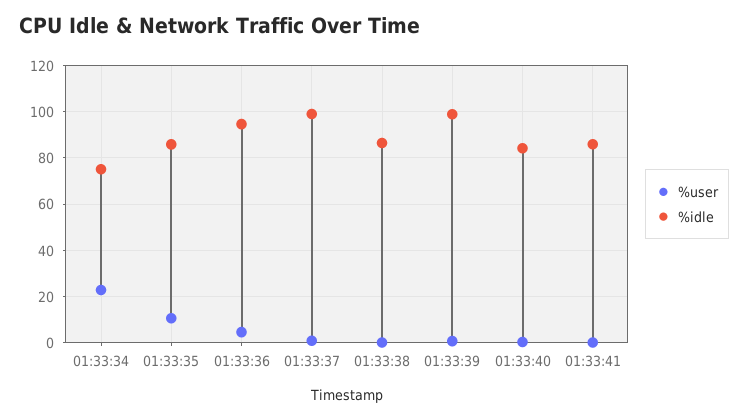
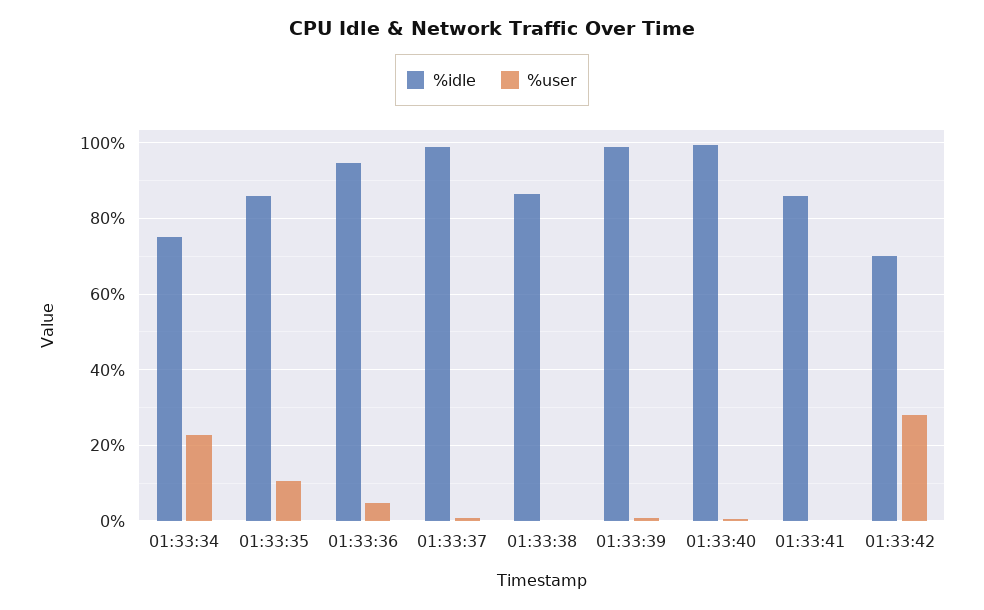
%idle, 01:33:40: 85 -> 100
%idle, 01:33:42: none -> 70
%user, 01:33:42: none -> 28

